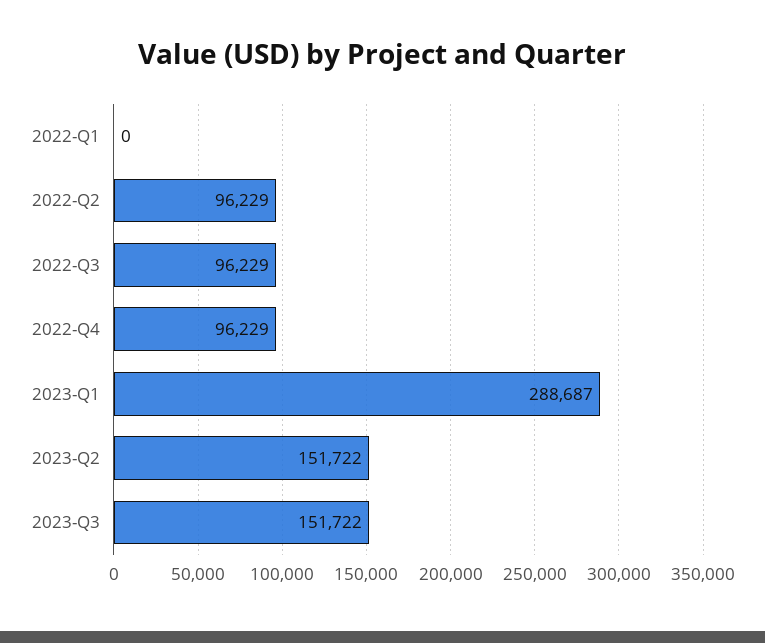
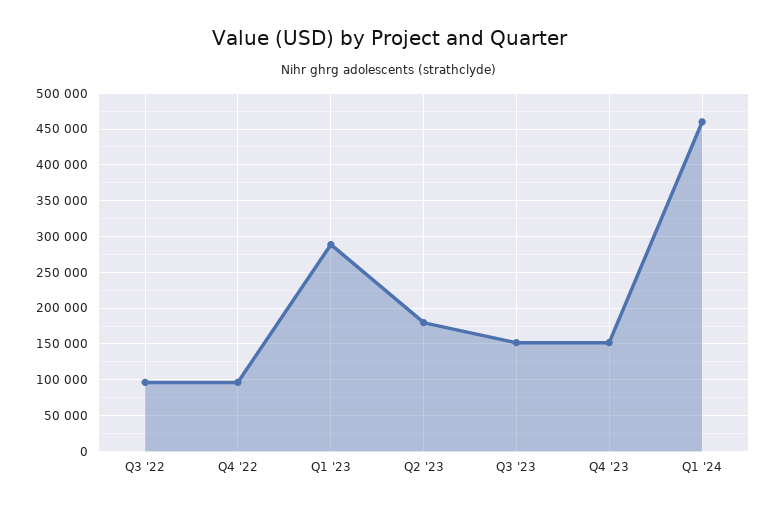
2022-Q1: 0 -> none
2022-Q2: 96229 -> none
2023-Q2: 151722 -> 180000
Q4 '23: none -> 150000
Q1 '24: none -> 460000

